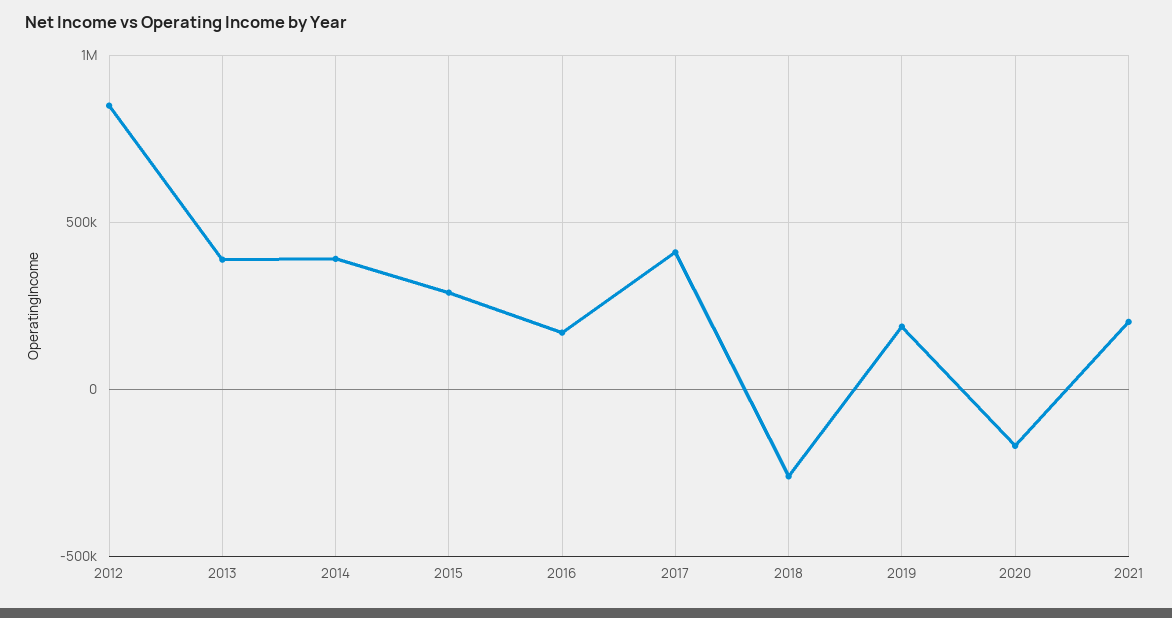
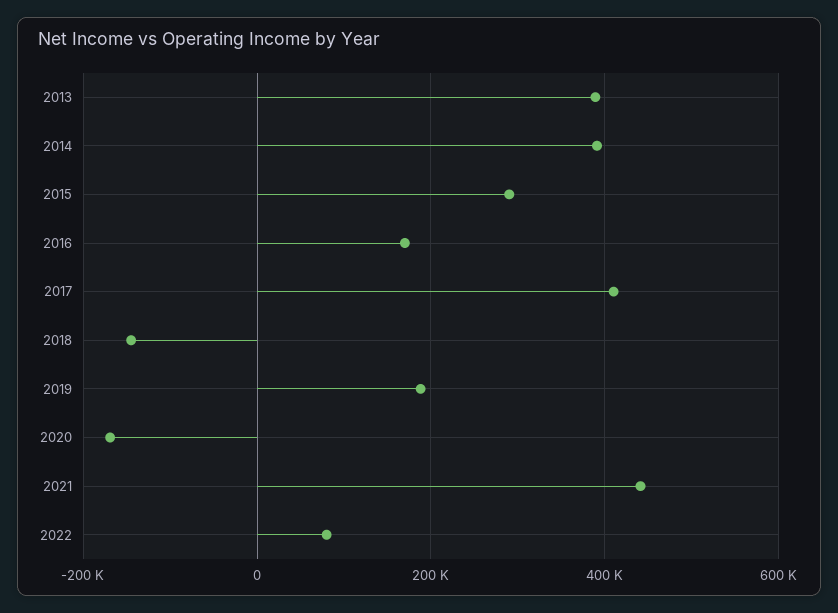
2012: 850000 -> none
2018: -250000 -> -140000
2021: 200000 -> 440000
2022: none -> 80000

